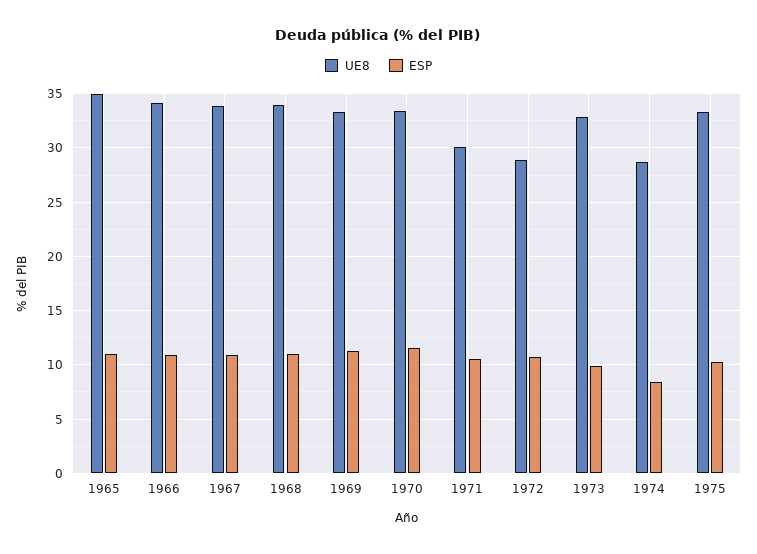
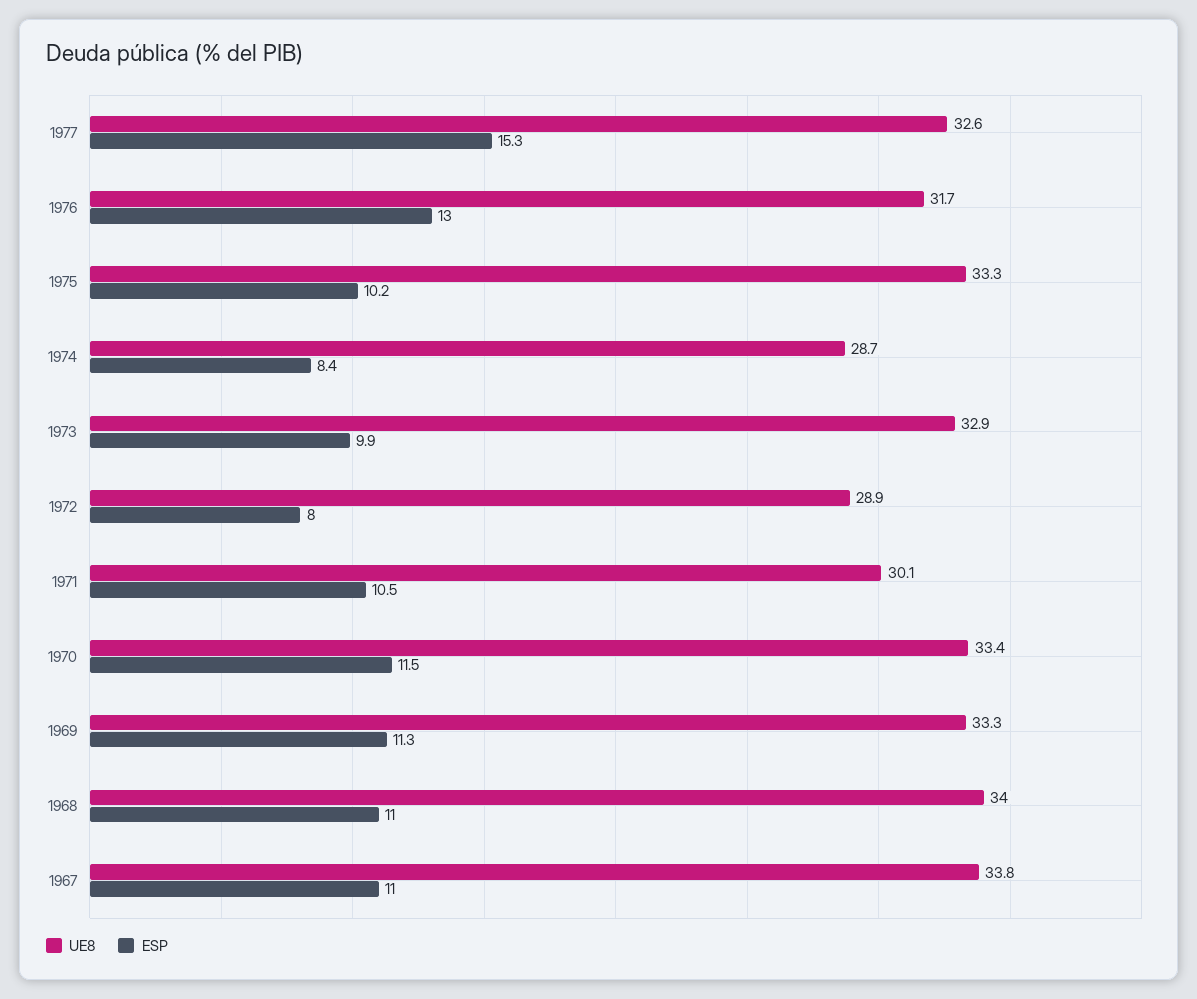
UE8, 1965: 35 -> none
ESP, 1965: 11 -> none
UE8, 1966: 34 -> none
ESP, 1966: 11 -> none
ESP, 1972: 11 -> 8
UE8, 1977: none -> 32.6
ESP, 1977: none -> 15.3
UE8, 1976: none -> 31.7
ESP, 1976: none -> 13

